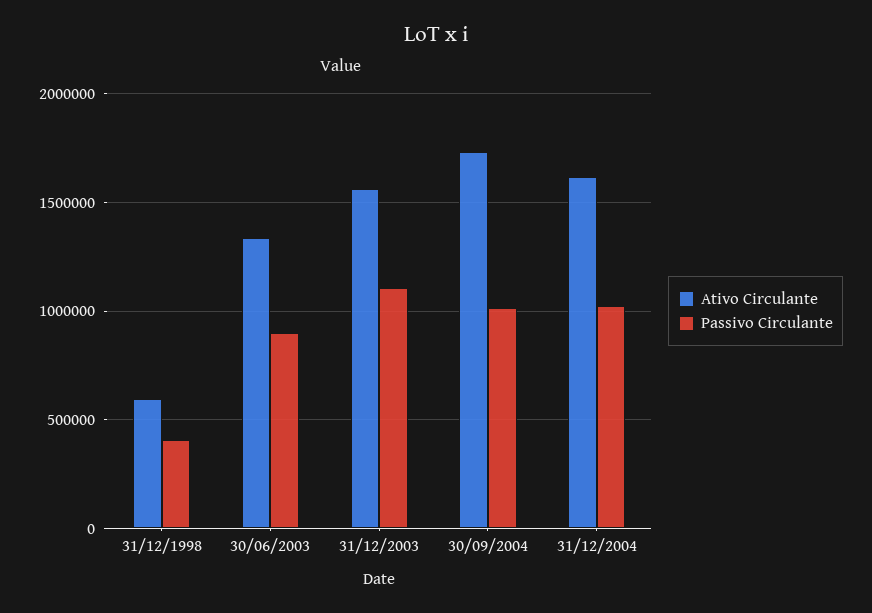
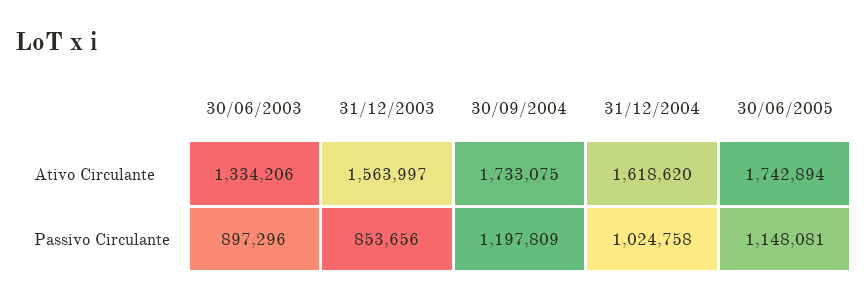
Ativo Circulante, 31/12/1998: 600000 -> none
Passivo Circulante, 31/12/1998: 400000 -> none
Passivo Circulante, 31/12/2003: 1100000 -> 853656
Passivo Circulante, 30/09/2004: 1000000 -> 1197809
Ativo Circulante, 30/06/2005: none -> 1742894
Passivo Circulante, 30/06/2005: none -> 1148081

